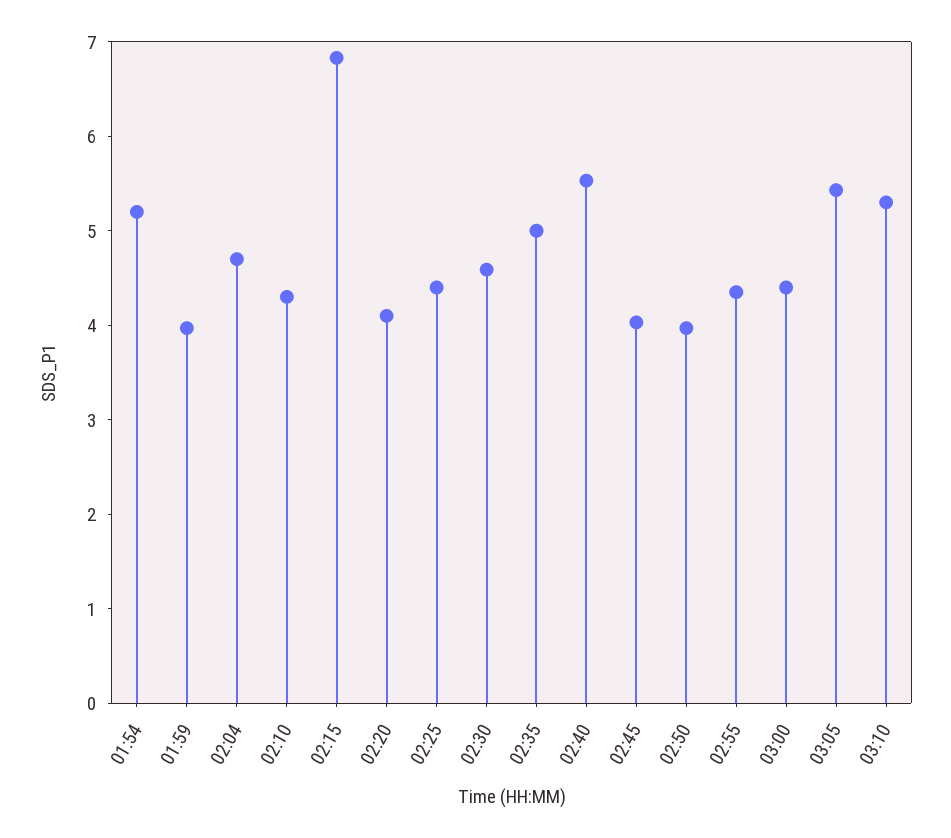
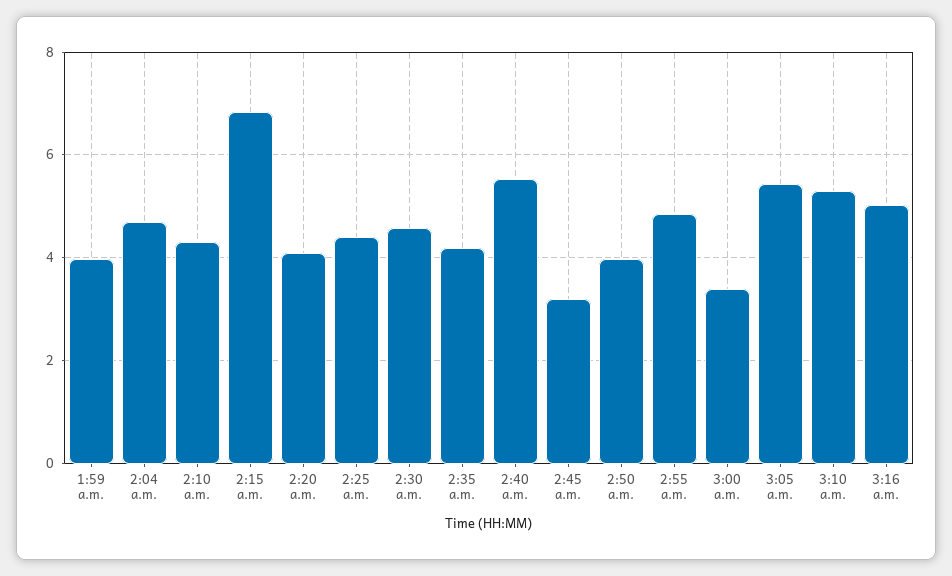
01:54: 5.2 -> none
02:35: 5 -> 4.2
02:45: 4 -> 3.2
02:55: 4.4 -> 4.8
03:00: 4.4 -> 3.4
3:16 a.m.: none -> 5

